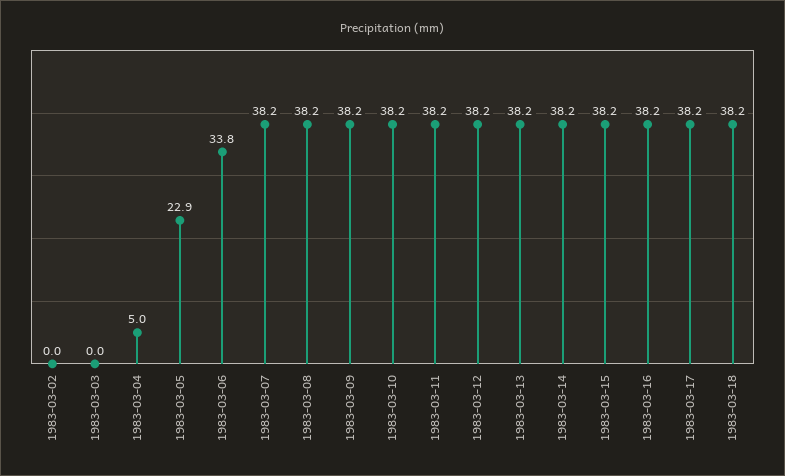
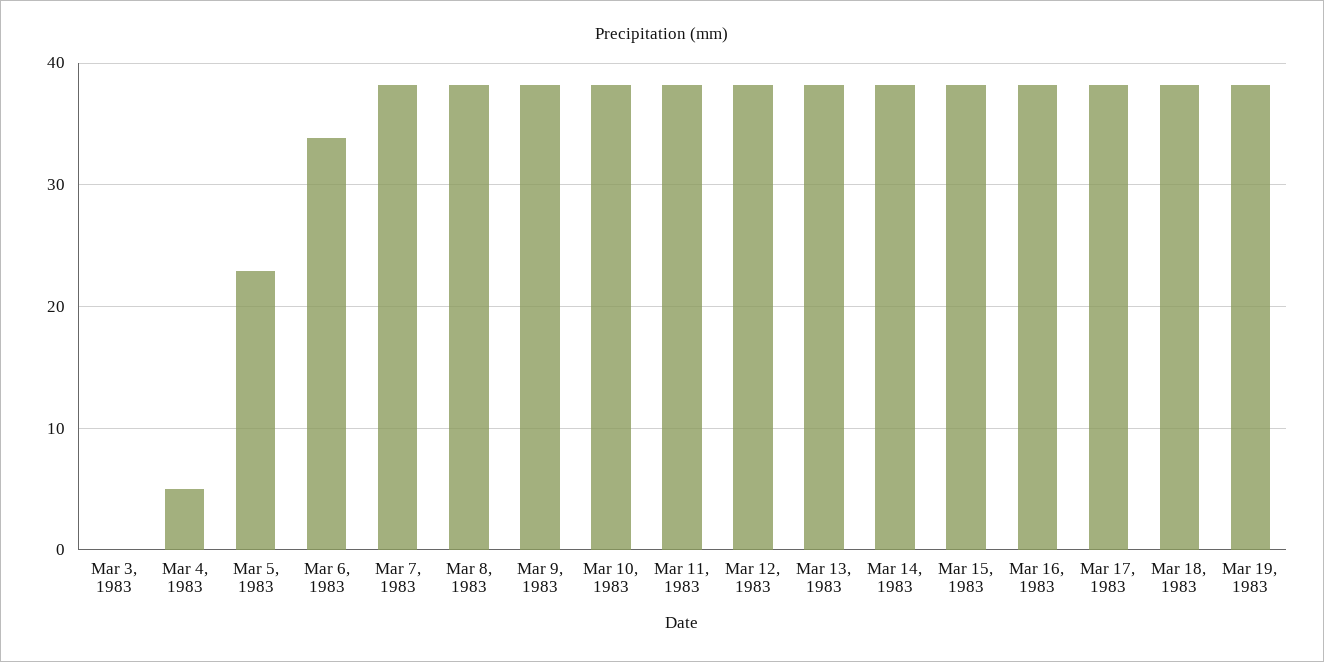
1983-03-02: 0 -> none
Mar 19, 1983: none -> 38

